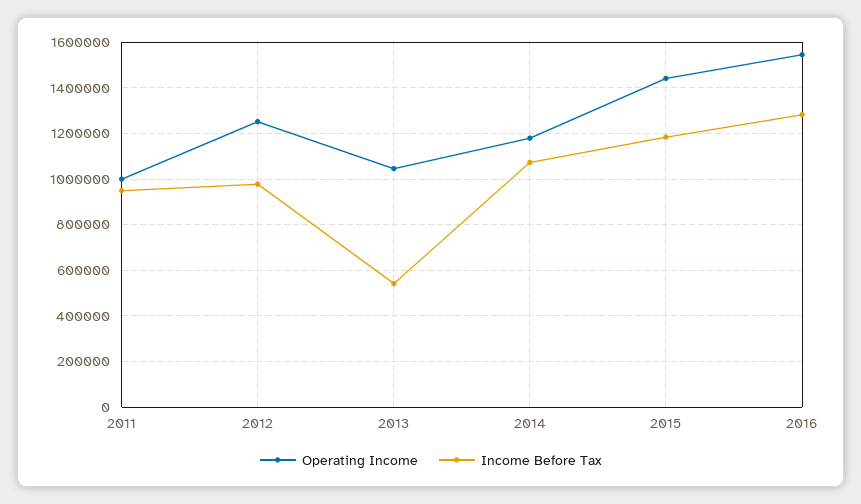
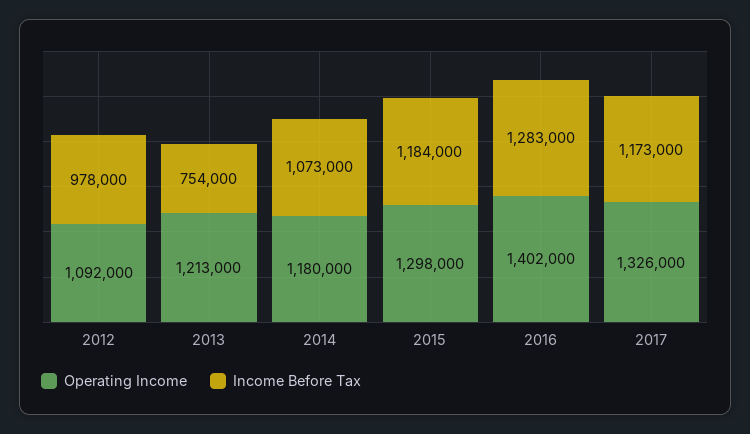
Operating Income, 2011: 1000000 -> none
Income Before Tax, 2011: 950000 -> none
Operating Income, 2012: 1250000 -> 1092000
Operating Income, 2013: 1050000 -> 1213000
Income Before Tax, 2013: 550000 -> 754000
Operating Income, 2015: 1450000 -> 1298000
Operating Income, 2016: 1550000 -> 1402000
Operating Income, 2017: none -> 1326000
Income Before Tax, 2017: none -> 1173000

